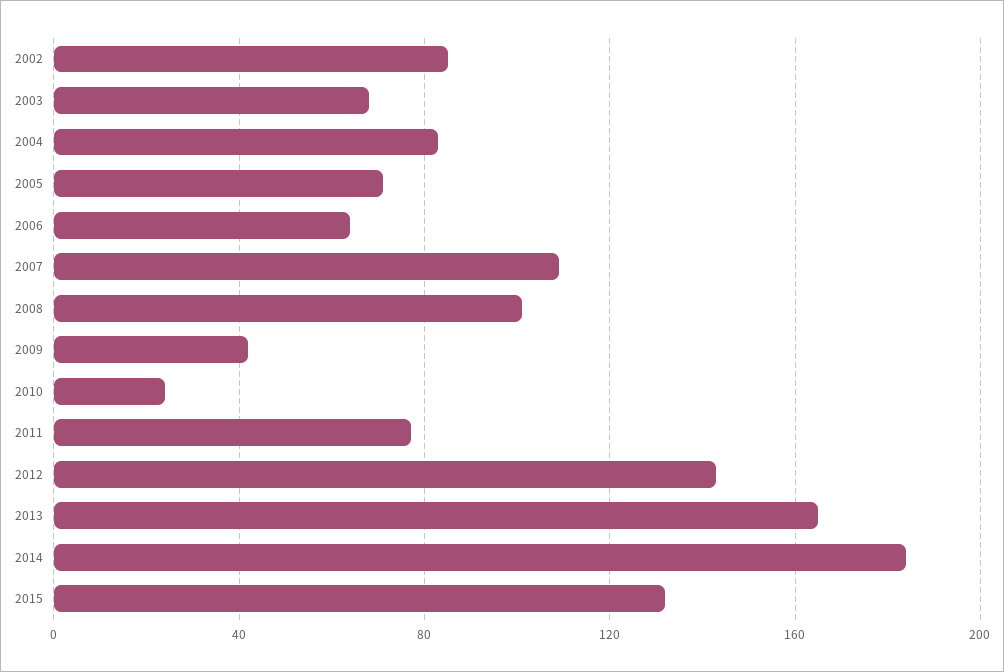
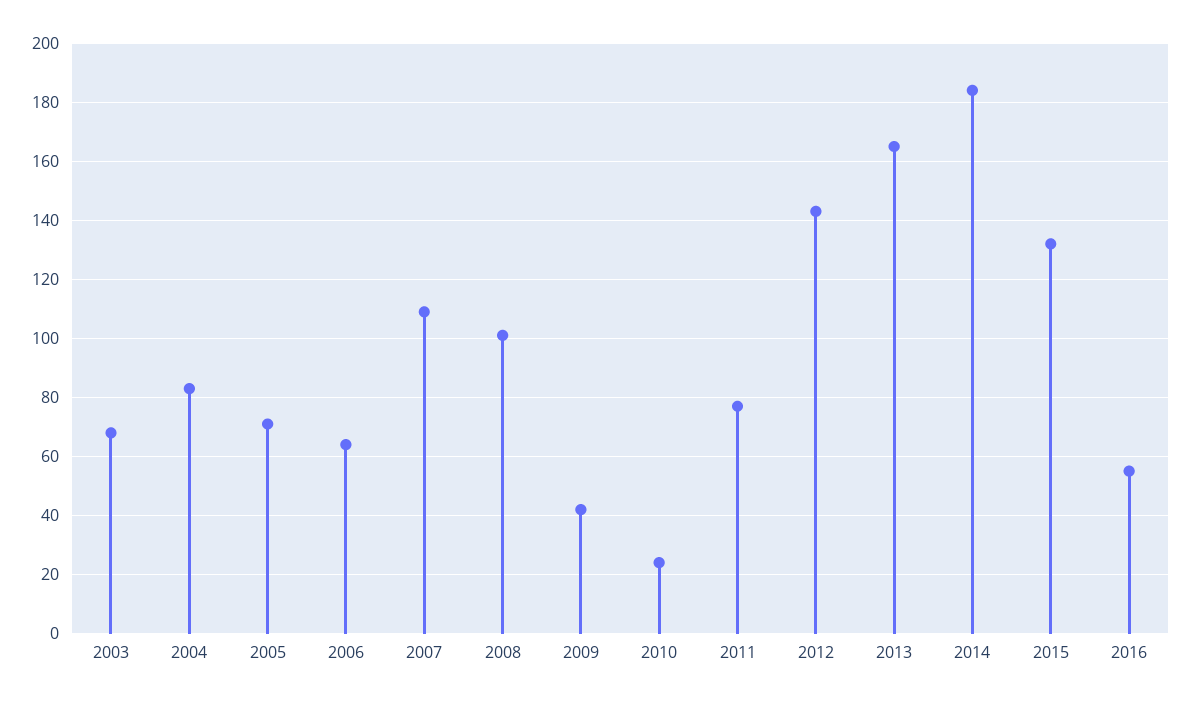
2002: 85 -> none
2016: none -> 55

